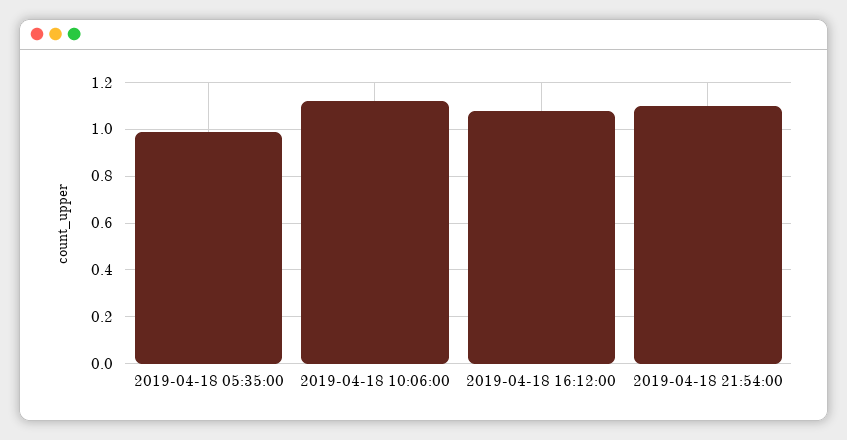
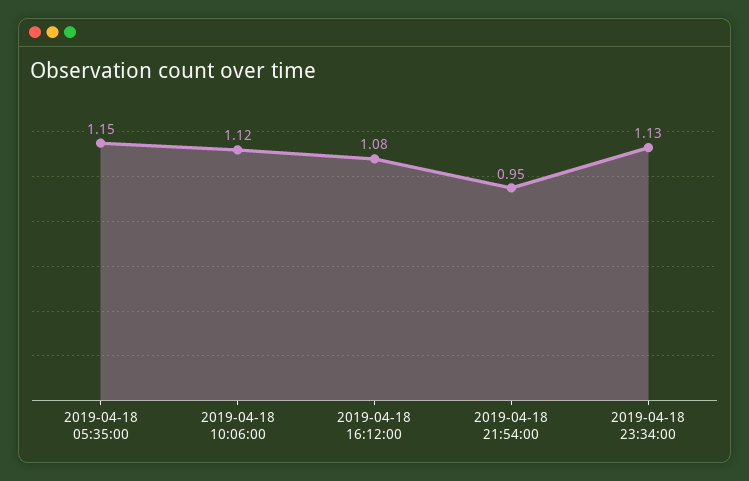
2019-04-18 05:35:00: 1 -> 1.15
2019-04-18 21:54:00: 1.1 -> 0.95
2019-04-18 23:34:00: none -> 1.13

